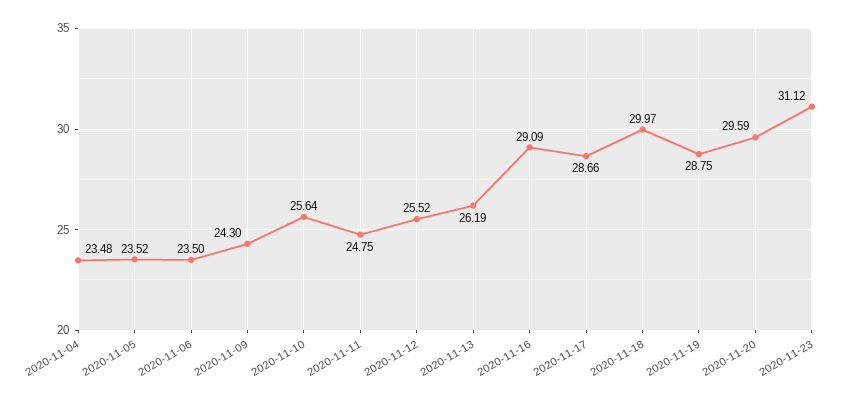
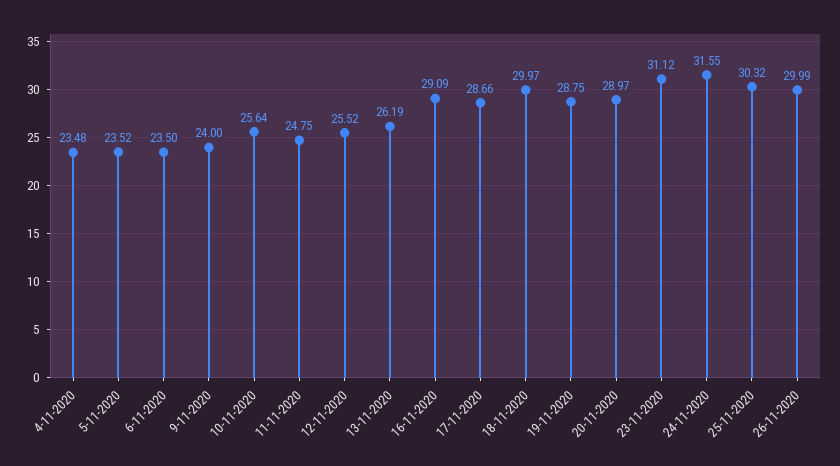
2020-11-09: 24.3 -> 24
2020-11-20: 29.59 -> 28.97
24-11-2020: none -> 31.55
25-11-2020: none -> 30.32
26-11-2020: none -> 29.99

